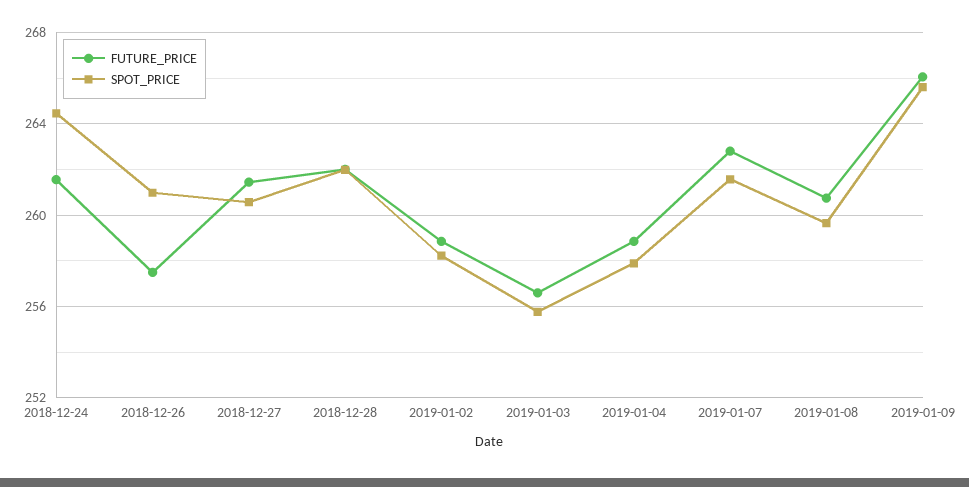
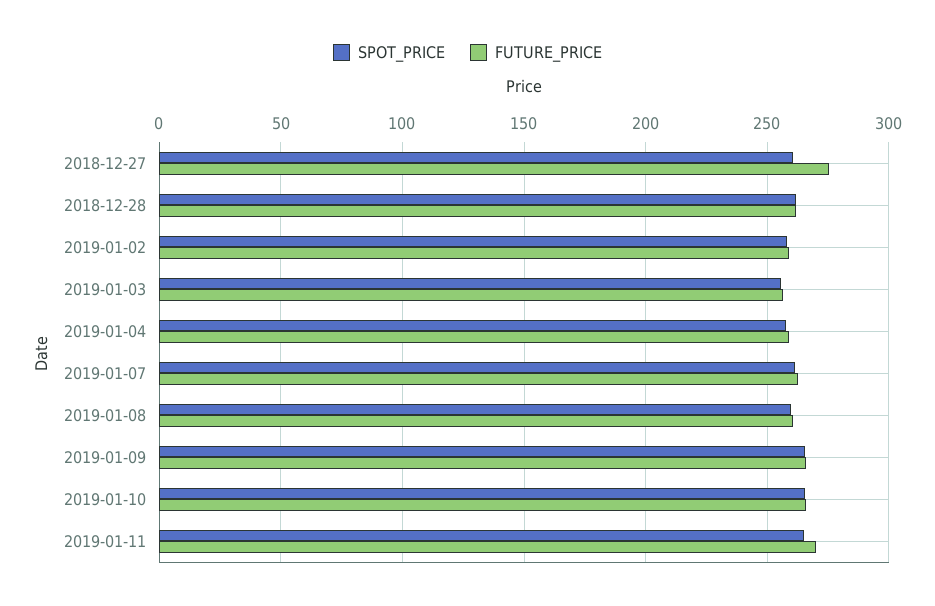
FUTURE_PRICE, 2018-12-24: 261.5 -> none
SPOT_PRICE, 2018-12-24: 264.5 -> none
FUTURE_PRICE, 2018-12-26: 257.5 -> none
SPOT_PRICE, 2018-12-26: 261 -> none
FUTURE_PRICE, 2018-12-27: 261.5 -> 275
SPOT_PRICE, 2019-01-10: none -> 265
FUTURE_PRICE, 2019-01-10: none -> 265
SPOT_PRICE, 2019-01-11: none -> 265
FUTURE_PRICE, 2019-01-11: none -> 270

